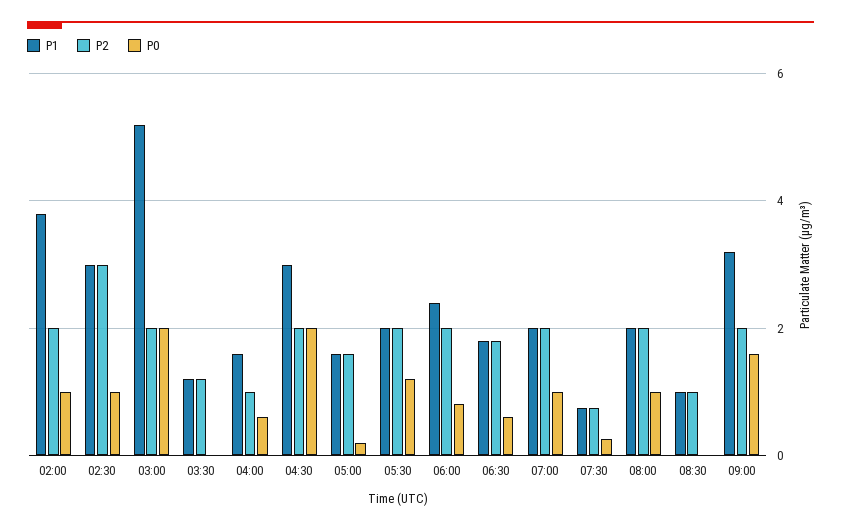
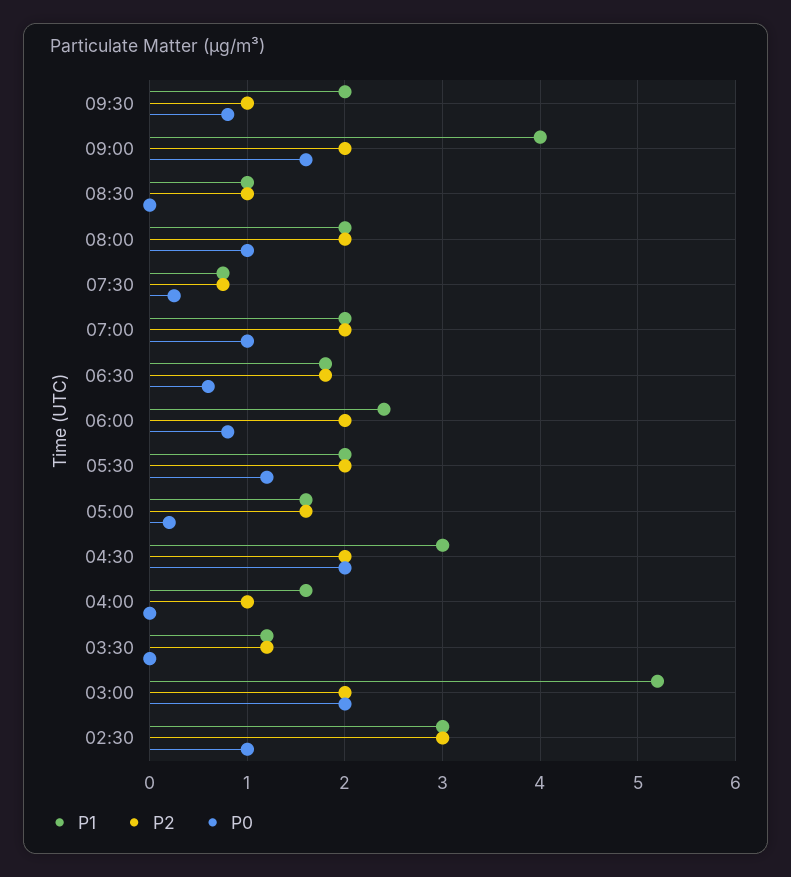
P1, 02:00: 3.8 -> none
P2, 02:00: 2 -> none
P0, 02:00: 1 -> none
P0, 04:00: 0.6 -> 0
P1, 09:00: 3.2 -> 4
P1, 09:30: none -> 2
P2, 09:30: none -> 1
P0, 09:30: none -> 0.8

